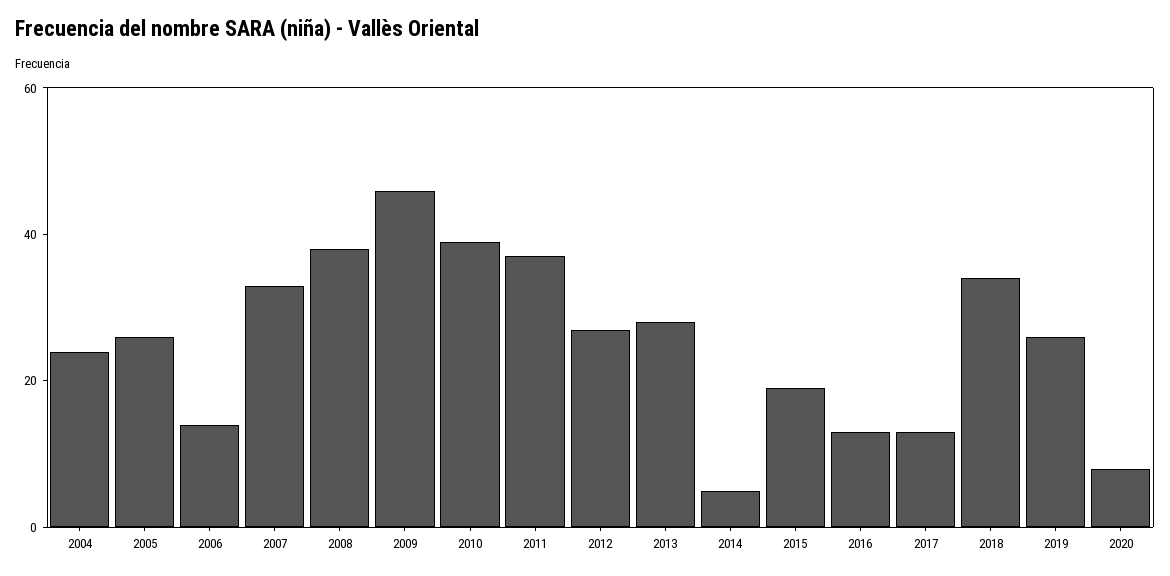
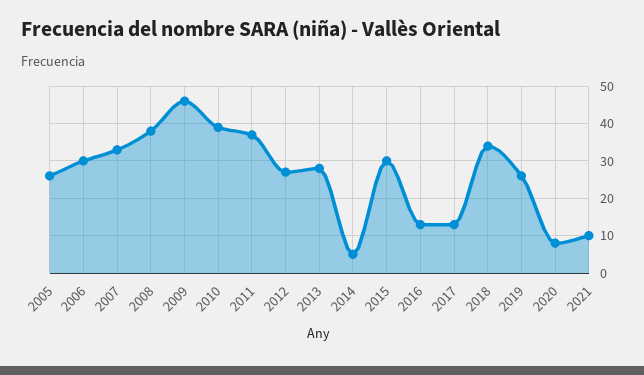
2004: 25 -> none
2006: 15 -> 30
2015: 20 -> 30
2021: none -> 10

